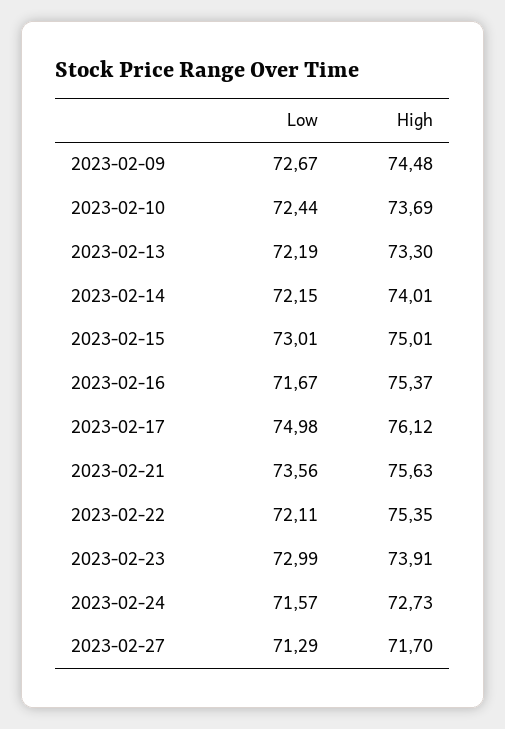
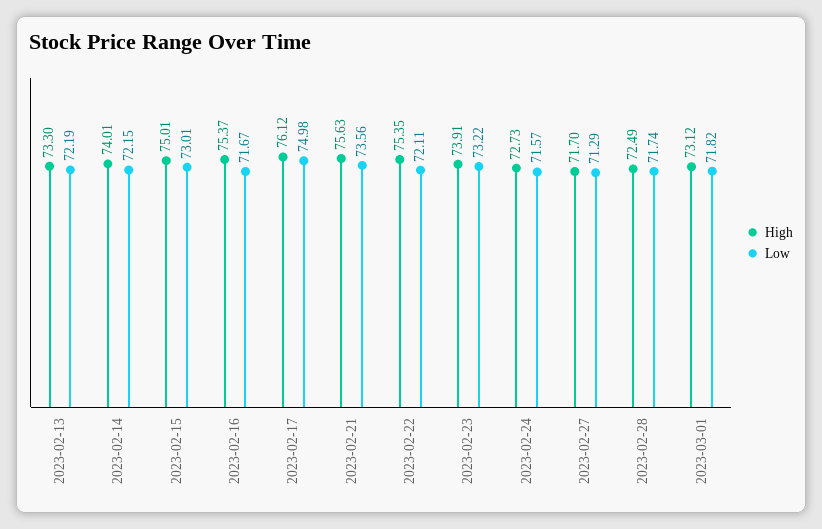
Low, 2023-02-09: 72.67 -> none
High, 2023-02-09: 74.48 -> none
Low, 2023-02-10: 72.44 -> none
High, 2023-02-10: 73.69 -> none
Low, 2023-02-23: 72.99 -> 73.22
High, 2023-02-28: none -> 72.49
Low, 2023-02-28: none -> 71.74
High, 2023-03-01: none -> 73.12
Low, 2023-03-01: none -> 71.82

